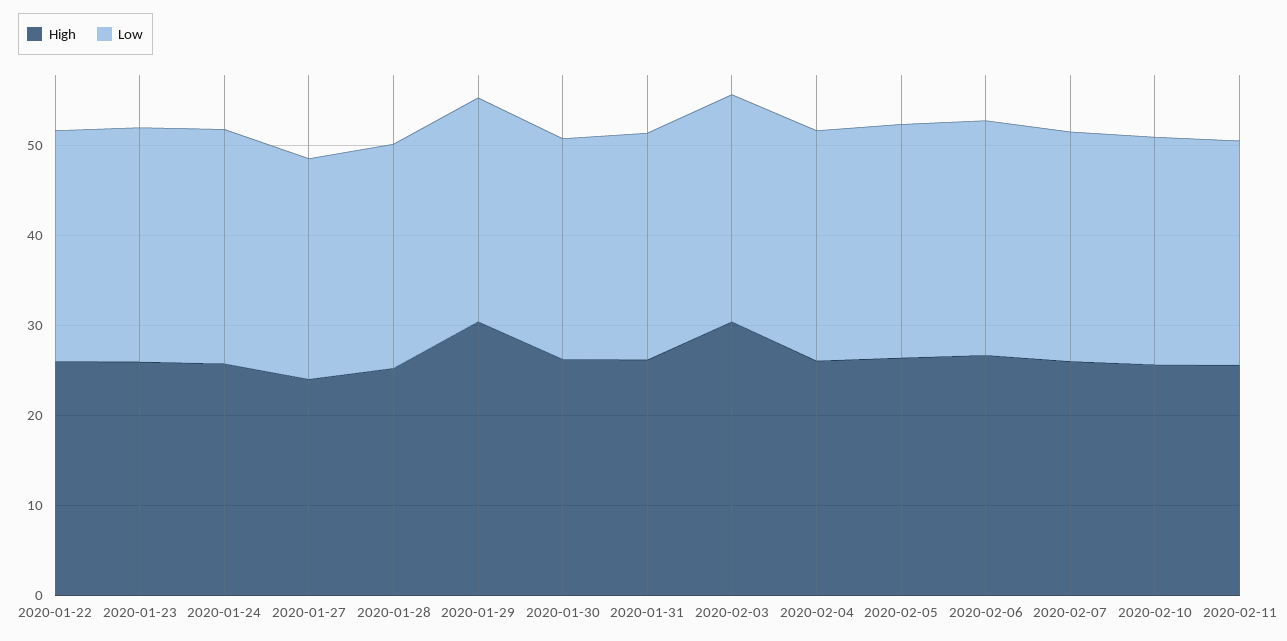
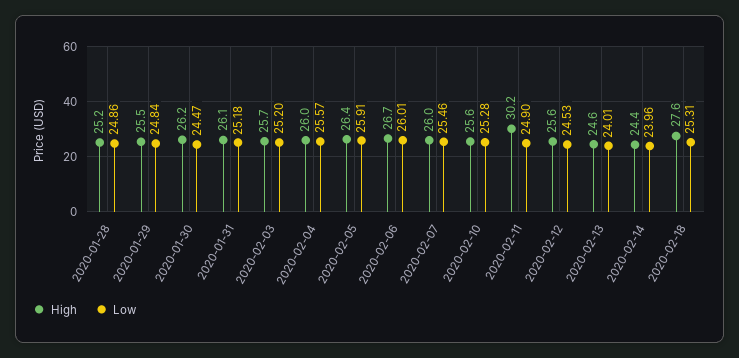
High, 2020-01-22: 26 -> none
Low, 2020-01-22: 26 -> none
High, 2020-01-23: 26 -> none
Low, 2020-01-23: 26 -> none
High, 2020-01-24: 26 -> none
Low, 2020-01-24: 26 -> none
High, 2020-01-27: 24 -> none
Low, 2020-01-27: 24 -> none
High, 2020-01-29: 30 -> 25.5
High, 2020-02-03: 30 -> 25.7
High, 2020-02-11: 26 -> 30.2
High, 2020-02-12: none -> 25.6
Low, 2020-02-12: none -> 24.53
High, 2020-02-13: none -> 24.6
Low, 2020-02-13: none -> 24.01
High, 2020-02-14: none -> 24.4
Low, 2020-02-14: none -> 23.96
High, 2020-02-18: none -> 27.6
Low, 2020-02-18: none -> 25.31

